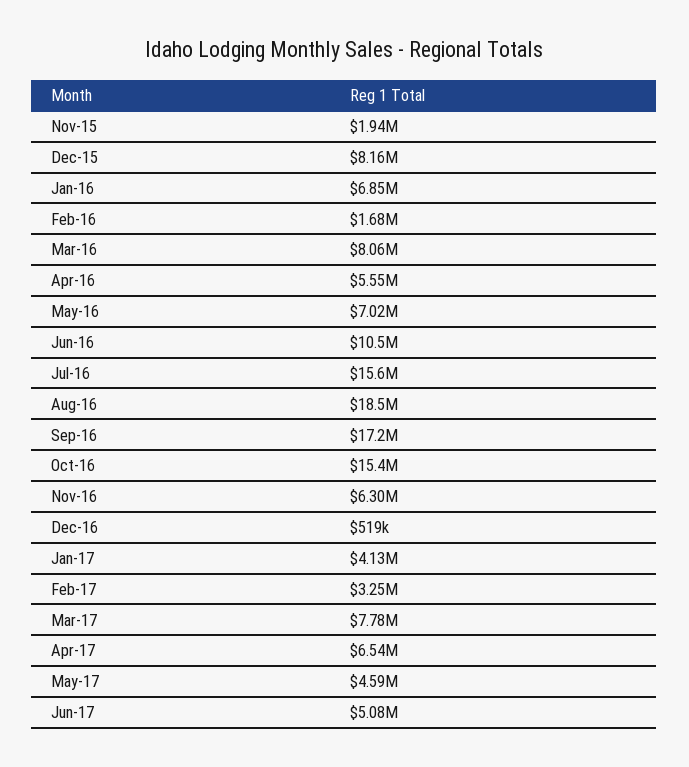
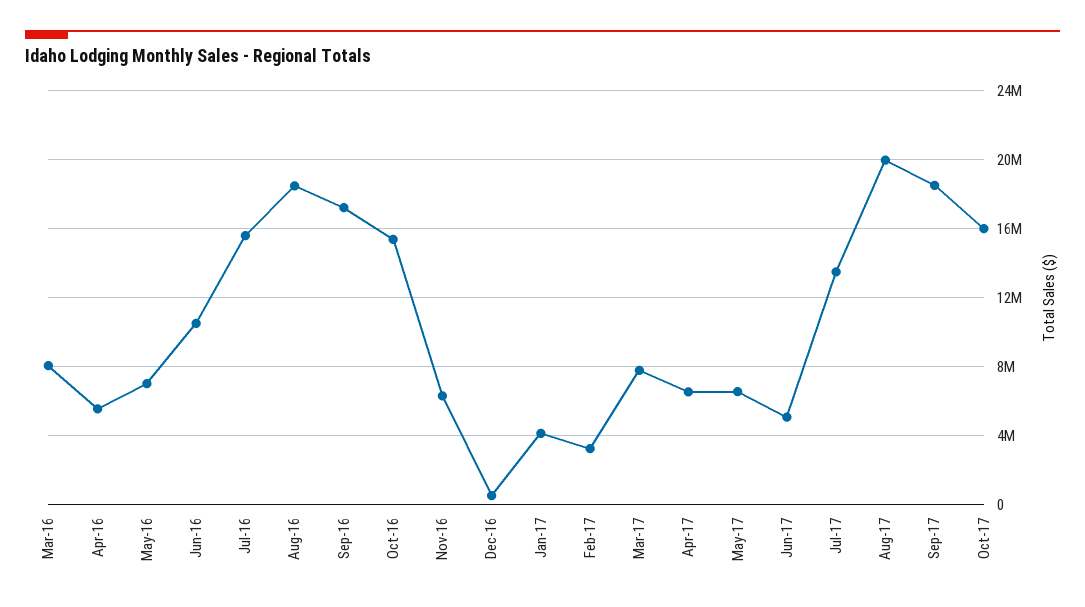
Nov-15: 1940000 -> none
Dec-15: 8160000 -> none
Jan-16: 6850000 -> none
Feb-16: 1680000 -> none
May-17: 4590000 -> 6500000
Jul-17: none -> 13500000
Aug-17: none -> 20000000
Sep-17: none -> 18500000
Oct-17: none -> 16000000

